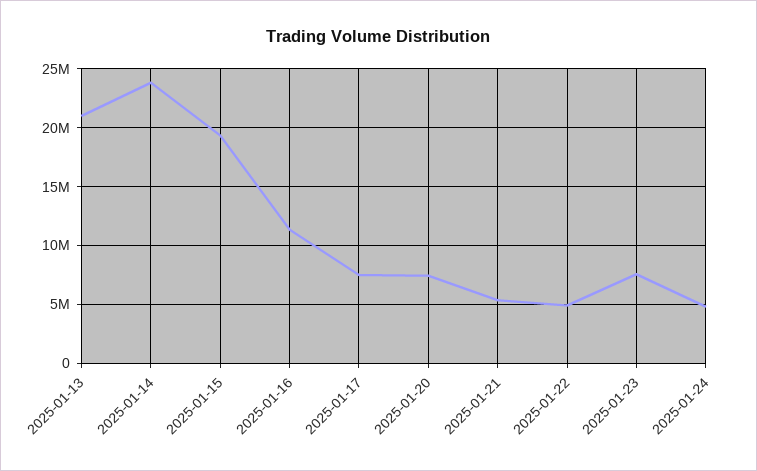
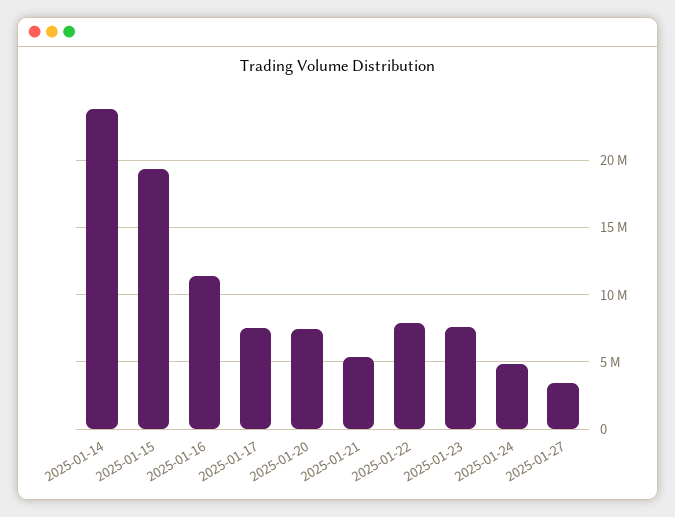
2025-01-13: 21000000 -> none
2025-01-22: 5000000 -> 8000000
2025-01-27: none -> 3500000

